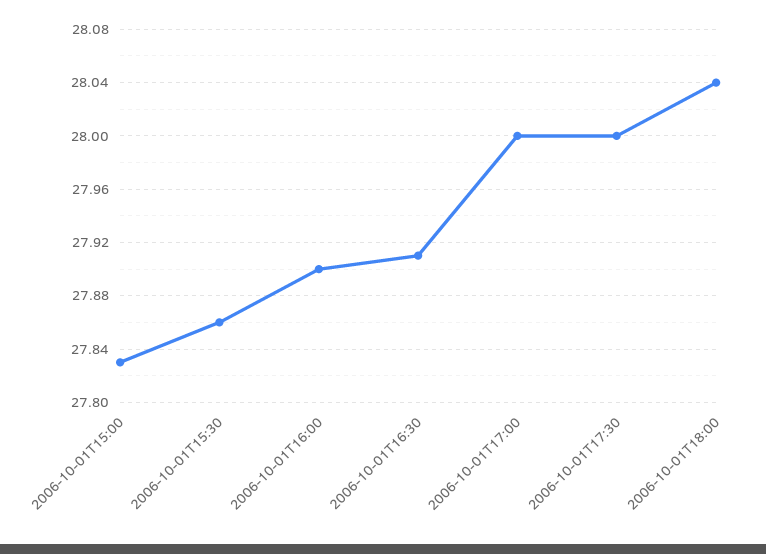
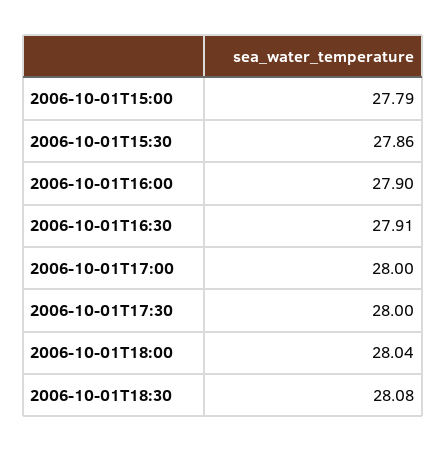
2006-10-01T15:00: 27.83 -> 27.79
2006-10-01T18:30: none -> 28.08

